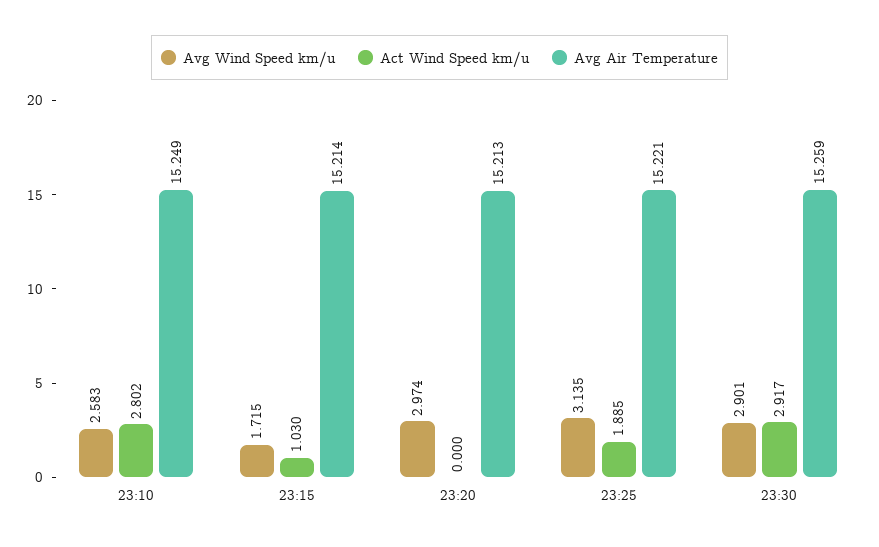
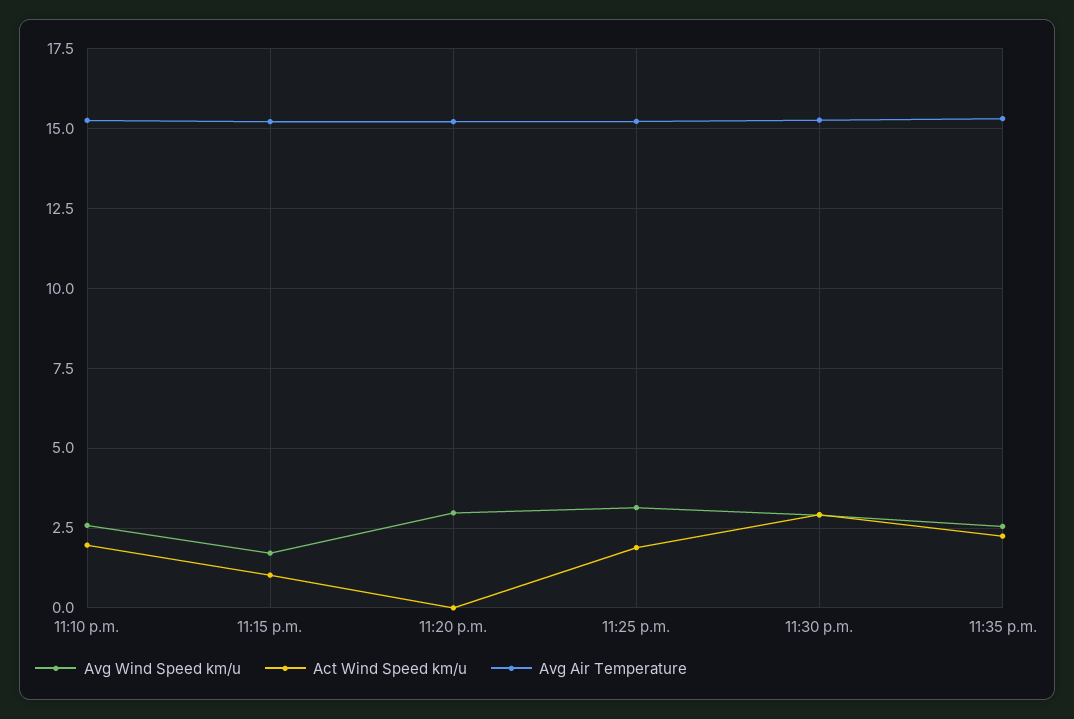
Act Wind Speed km/u, 23:10: 2.802 -> 2
Avg Wind Speed km/u, 11:35 p.m.: none -> 2.5
Act Wind Speed km/u, 11:35 p.m.: none -> 2.25
Avg Air Temperature, 11:35 p.m.: none -> 15.25

